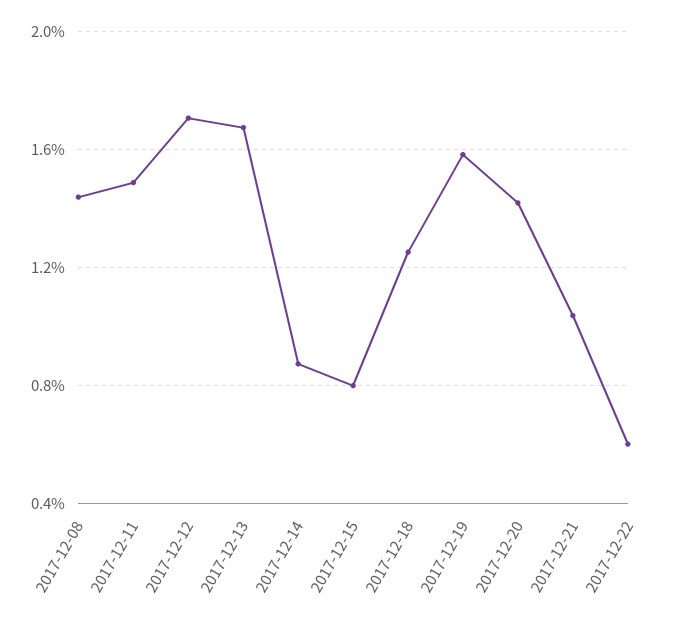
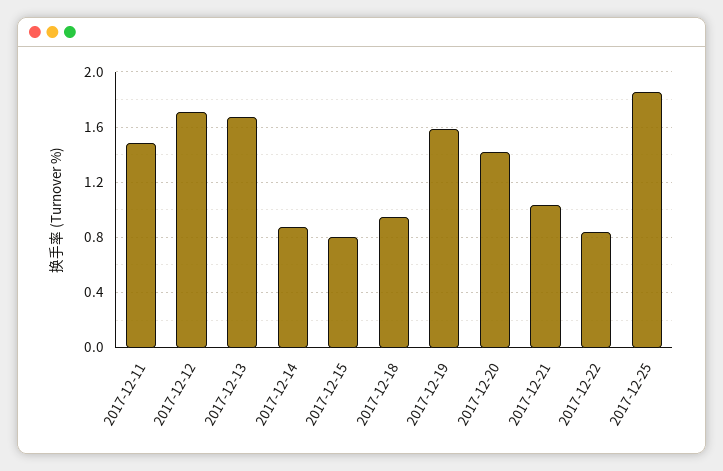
2017-12-08: 1.45 -> none
2017-12-18: 1.25 -> 0.95
2017-12-22: 0.6 -> 0.85
2017-12-25: none -> 1.85

